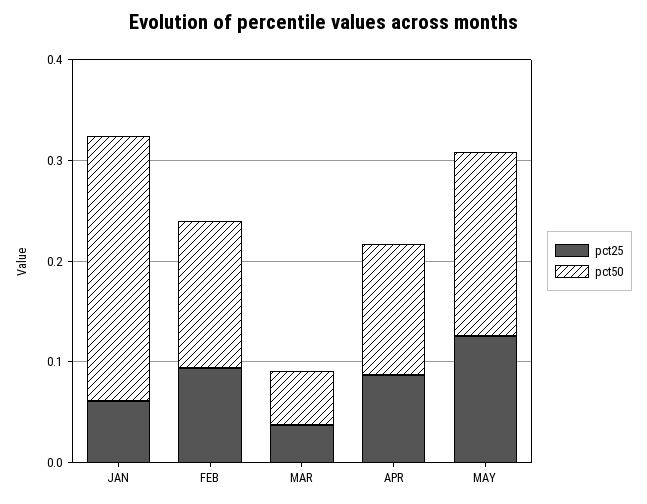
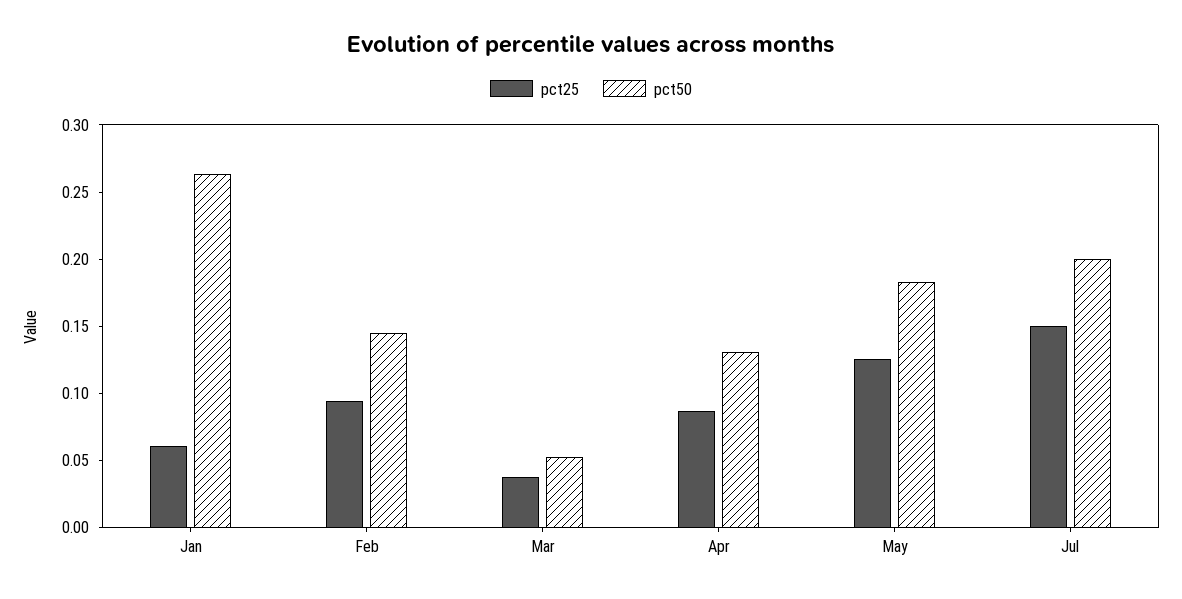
pct25, Jul: none -> 0.15
pct50, Jul: none -> 0.2

